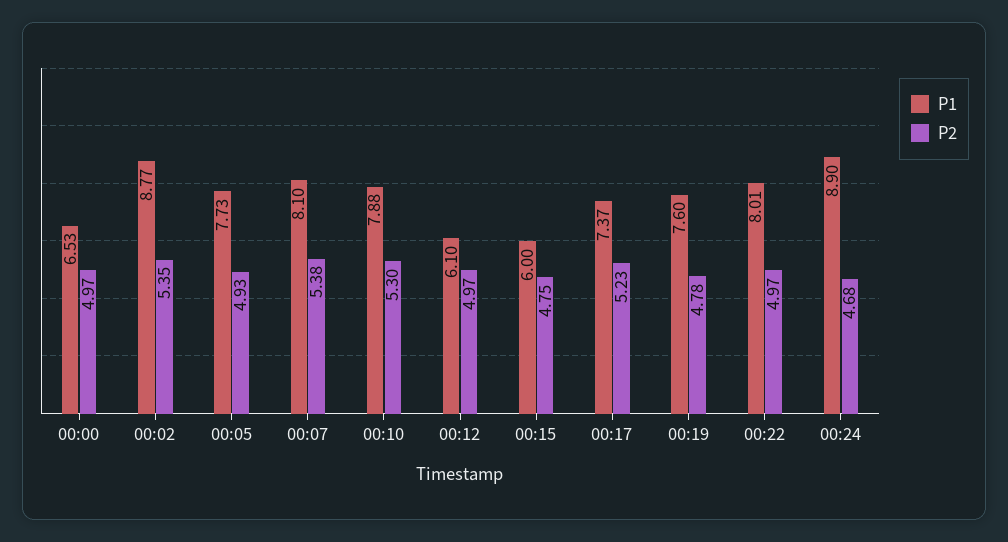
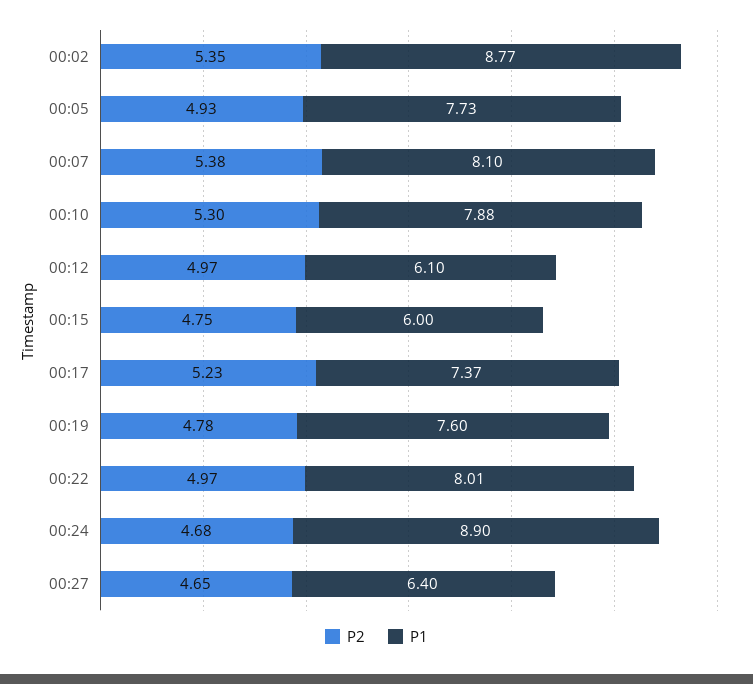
P1, 00:00: 6.53 -> none
P2, 00:00: 4.97 -> none
P2, 00:27: none -> 4.65
P1, 00:27: none -> 6.4

